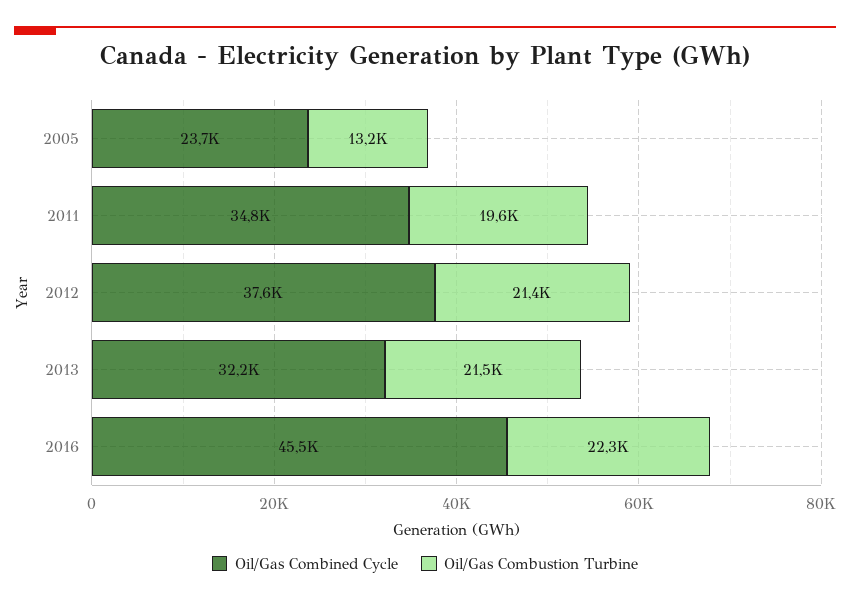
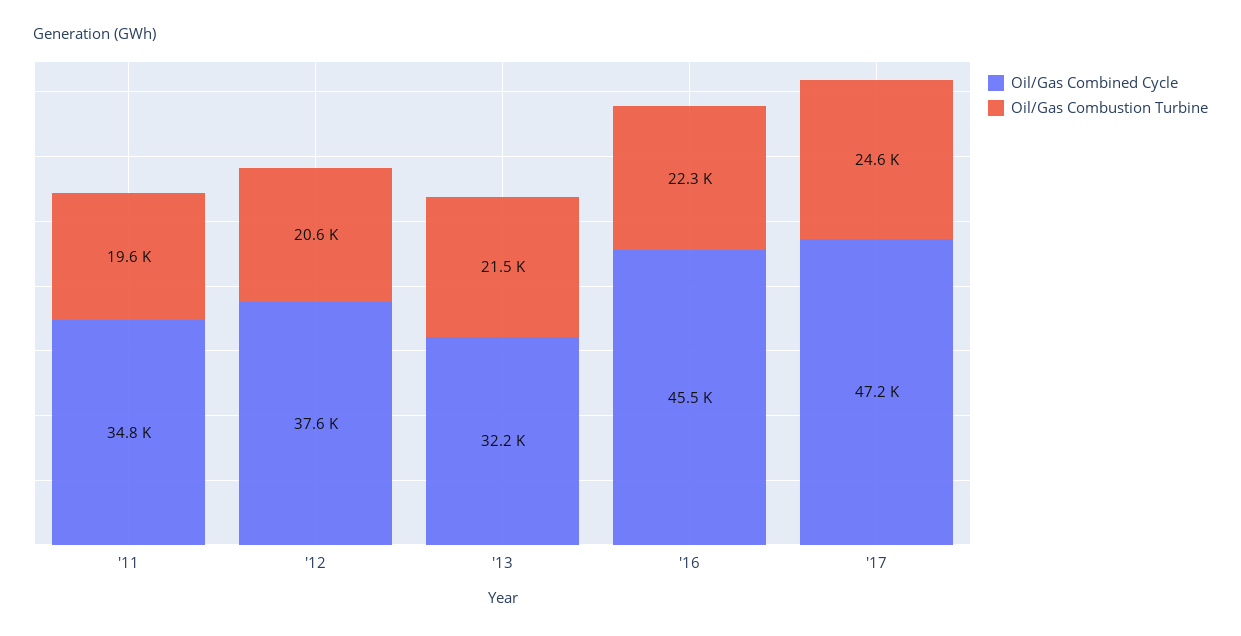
Oil/Gas Combined Cycle, 2005: 23700 -> none
Oil/Gas Combustion Turbine, 2005: 13200 -> none
Oil/Gas Combustion Turbine, 2012: 21400 -> 20600
Oil/Gas Combined Cycle, '17: none -> 47200
Oil/Gas Combustion Turbine, '17: none -> 24600

